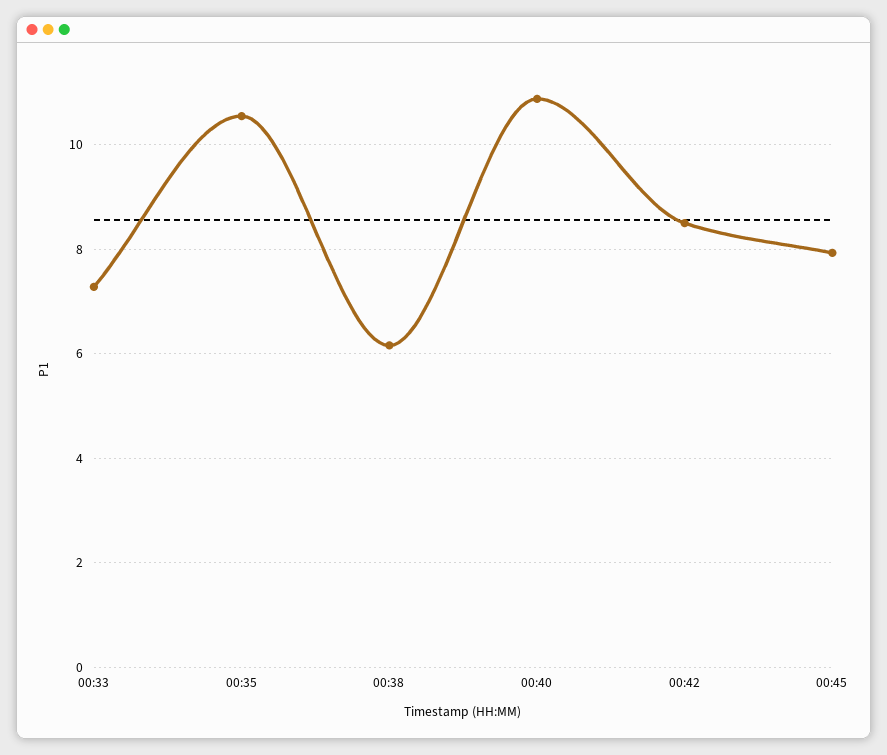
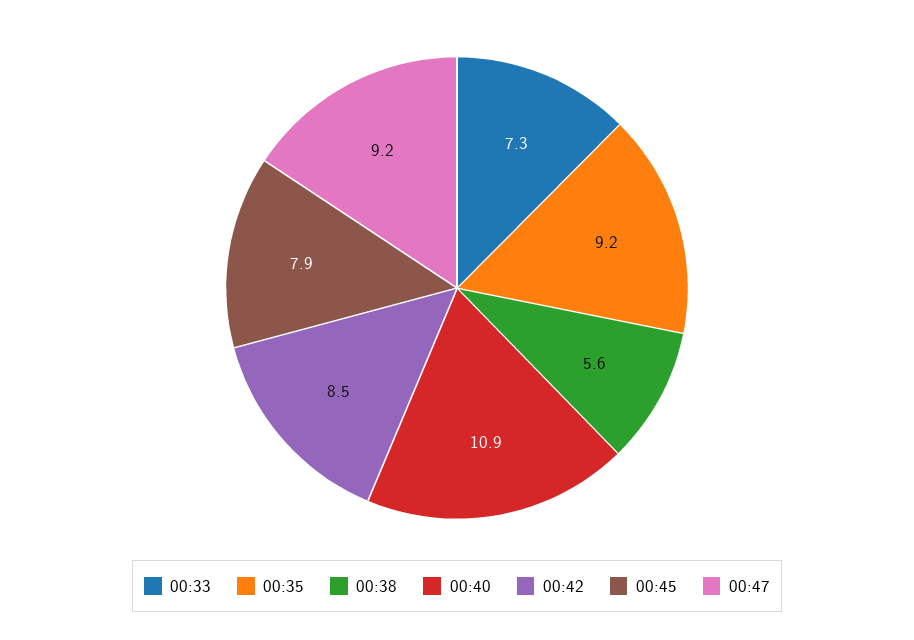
00:35: 10.6 -> 9.2
00:38: 6.2 -> 5.6
00:47: none -> 9.2

